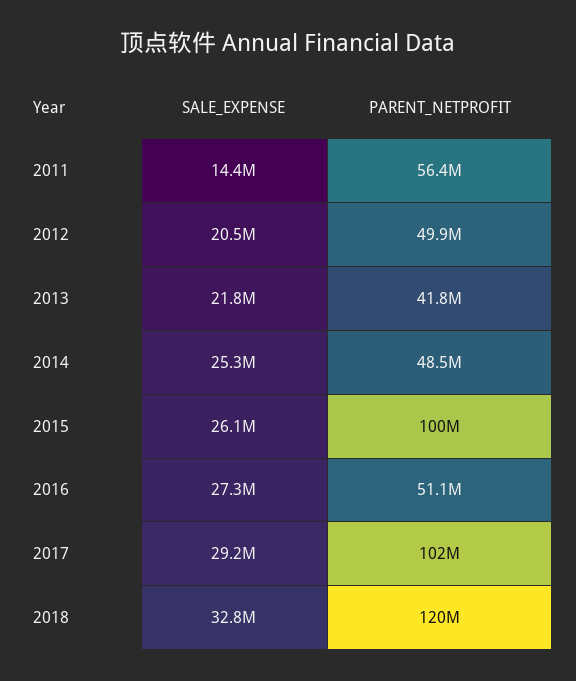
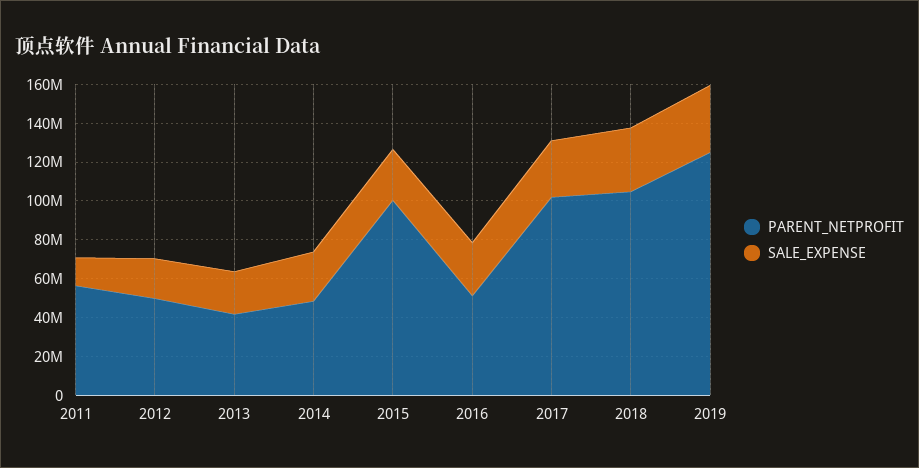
PARENT_NETPROFIT, 2018: 120000000 -> 105000000
PARENT_NETPROFIT, 2019: none -> 125000000
SALE_EXPENSE, 2019: none -> 35000000

